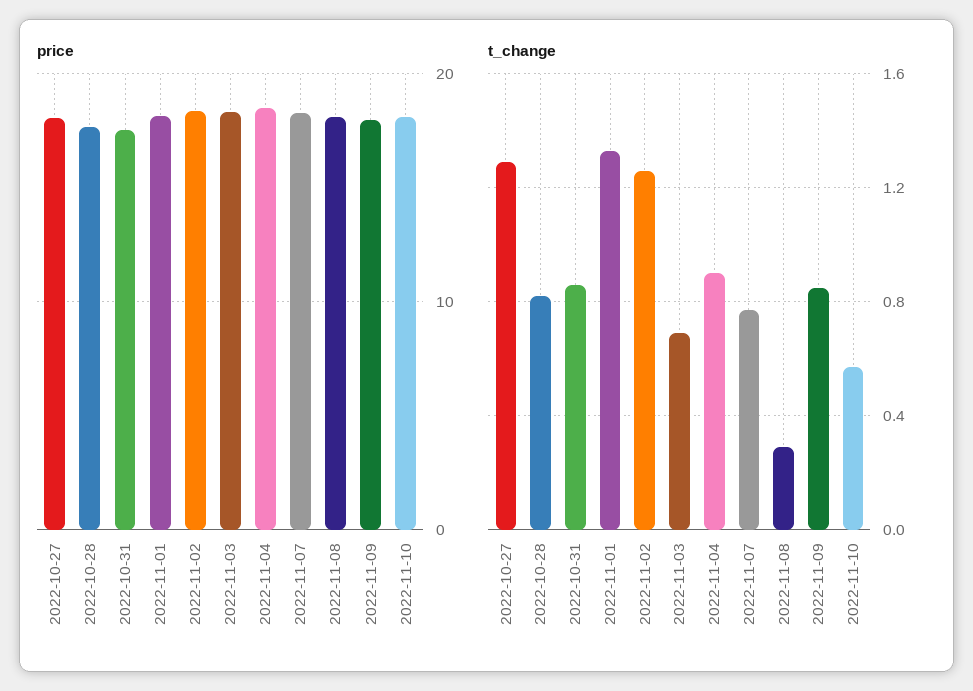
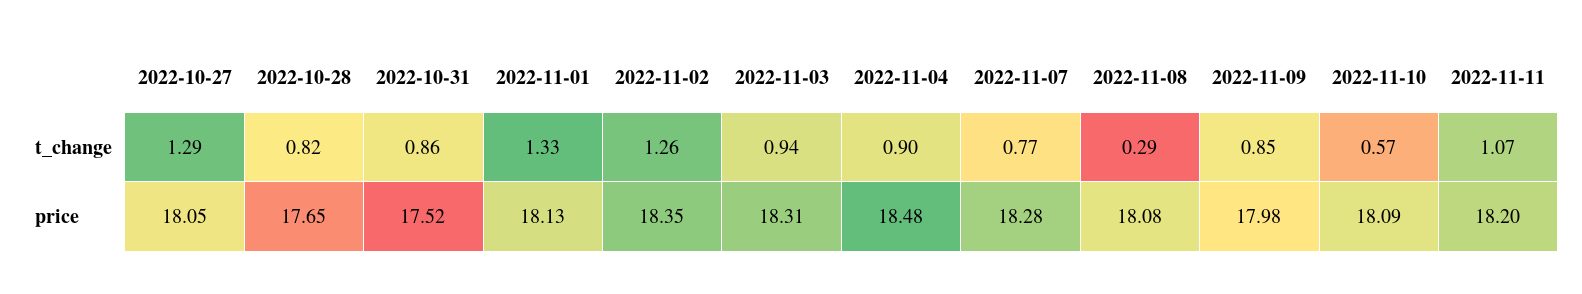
t_change, 2022-11-03: 0.7 -> 0.94
t_change, 2022-11-11: none -> 1.07
price, 2022-11-11: none -> 18.2

